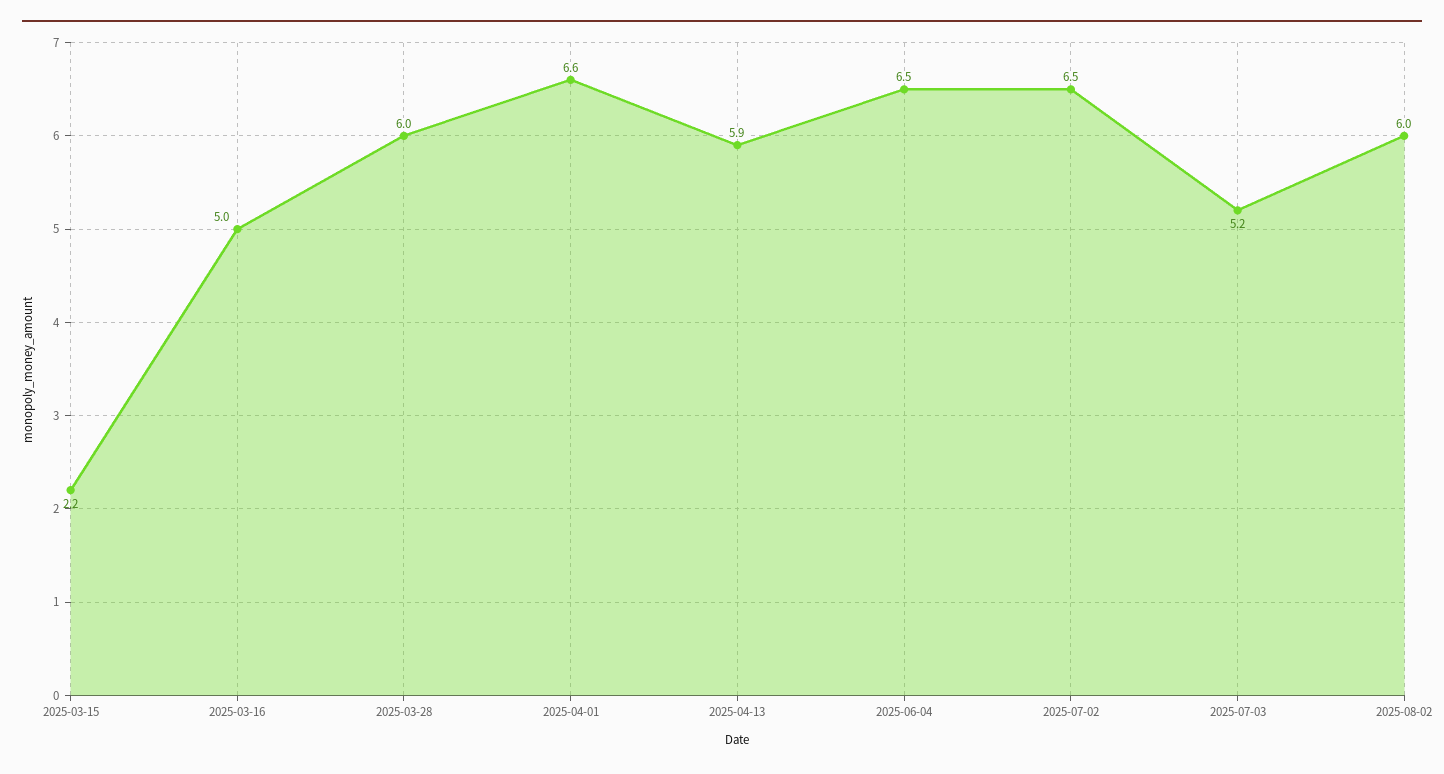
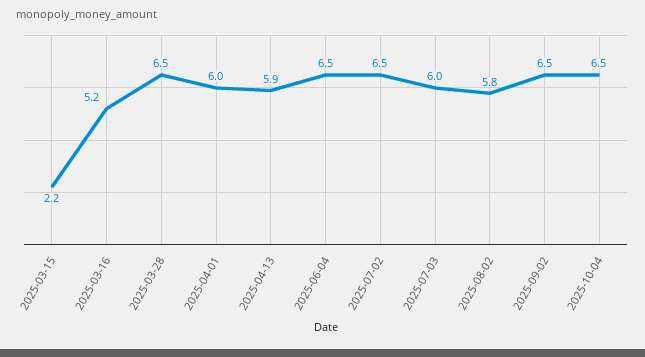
2025-03-16: 5 -> 5.2
2025-03-28: 6 -> 6.5
2025-04-01: 6.6 -> 6
2025-07-03: 5.2 -> 6
2025-08-02: 6 -> 5.8
2025-09-02: none -> 6.5
2025-10-04: none -> 6.5

